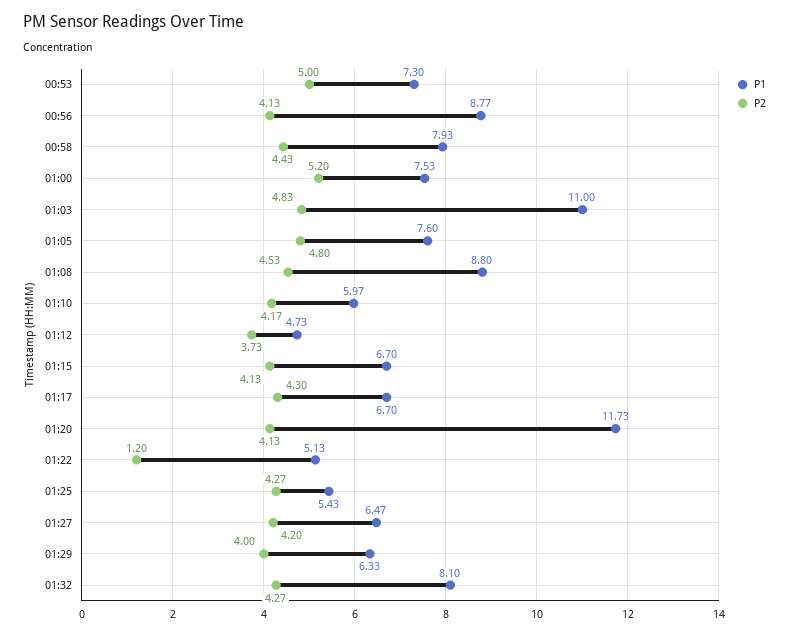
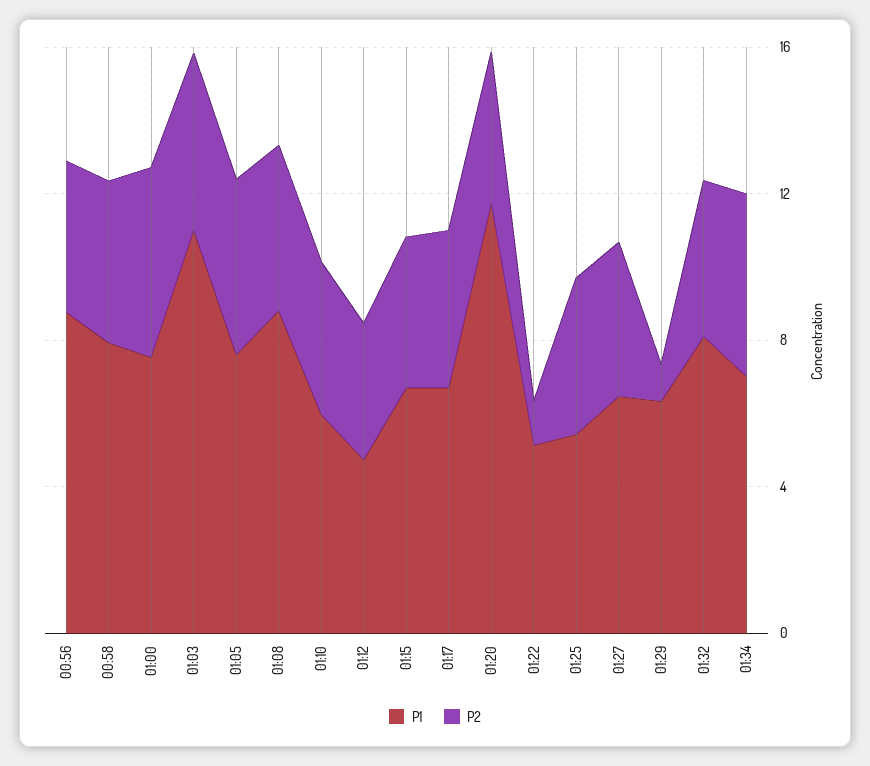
P1, 00:53: 7.3 -> none
P2, 00:53: 5 -> none
P2, 01:29: 4 -> 1
P1, 01:34: none -> 7
P2, 01:34: none -> 5

